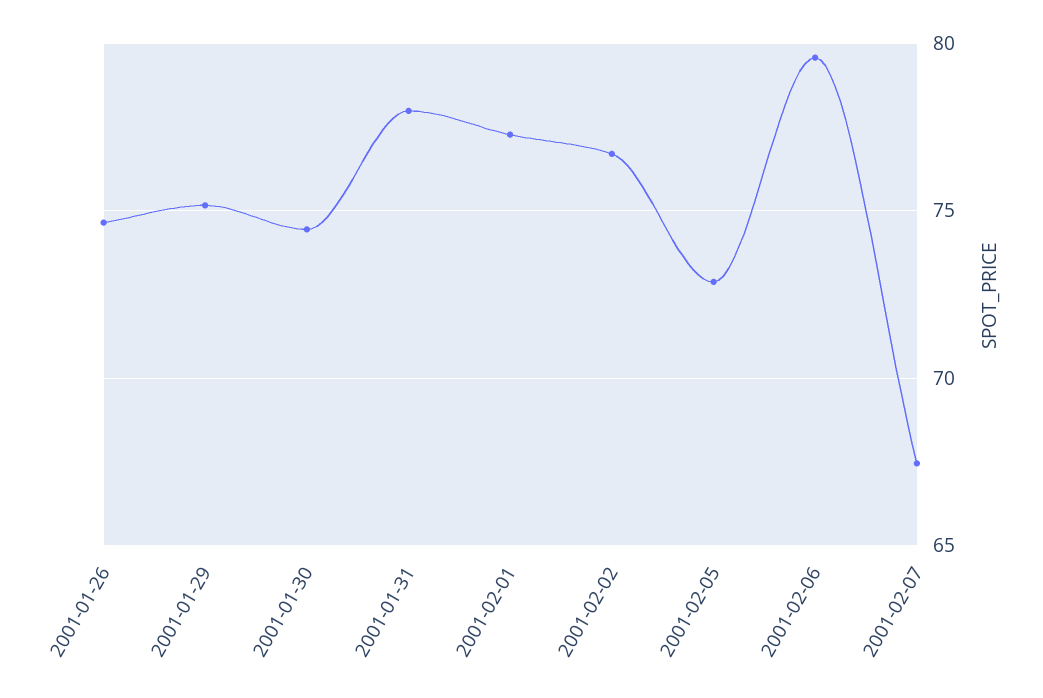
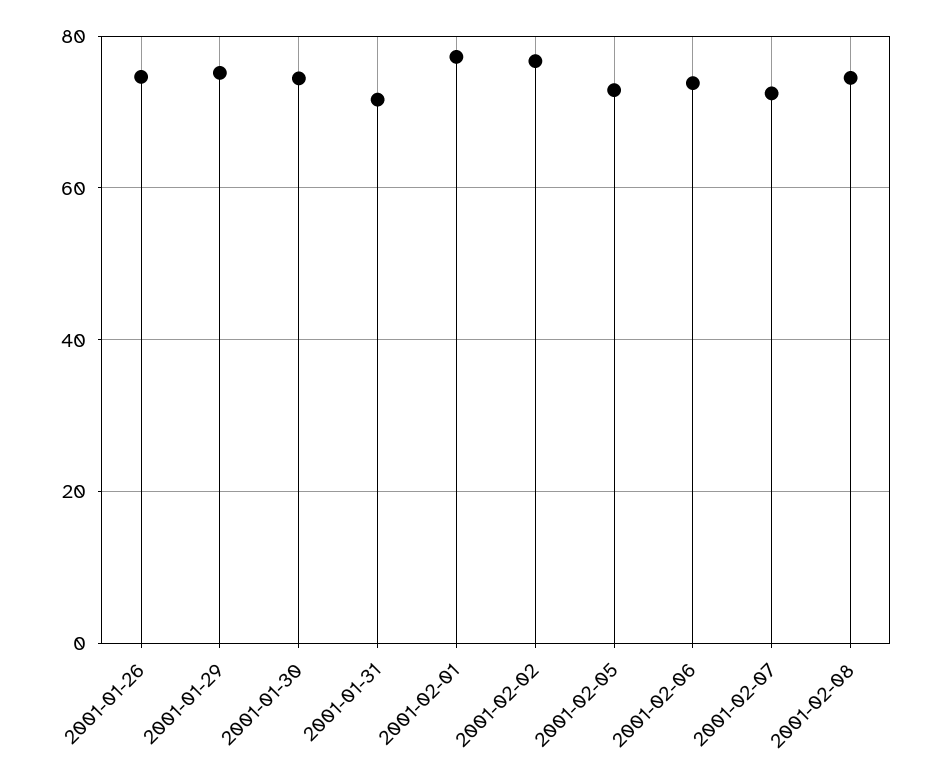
2001-01-31: 78 -> 72
2001-02-06: 79.5 -> 74
2001-02-07: 67.5 -> 72
2001-02-08: none -> 74

